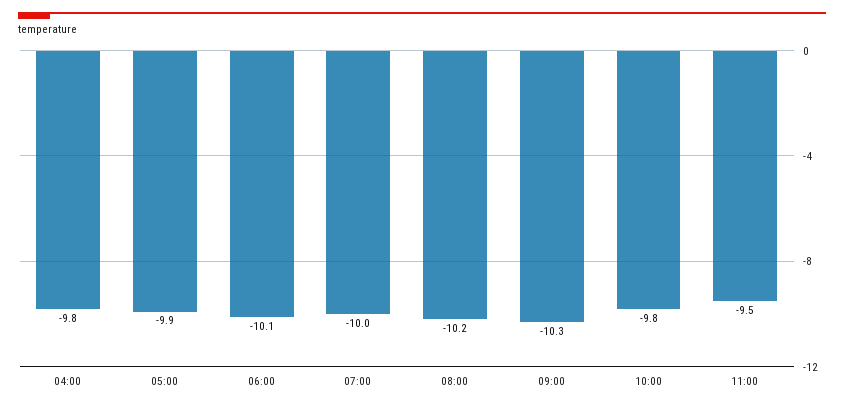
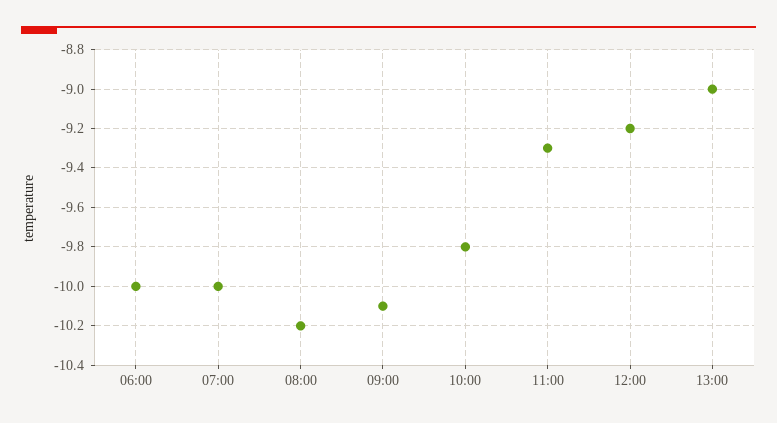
04:00: -9.8 -> none
05:00: -9.9 -> none
06:00: -10.1 -> -10
09:00: -10.3 -> -10.1
11:00: -9.5 -> -9.3
12:00: none -> -9.2
13:00: none -> -9

